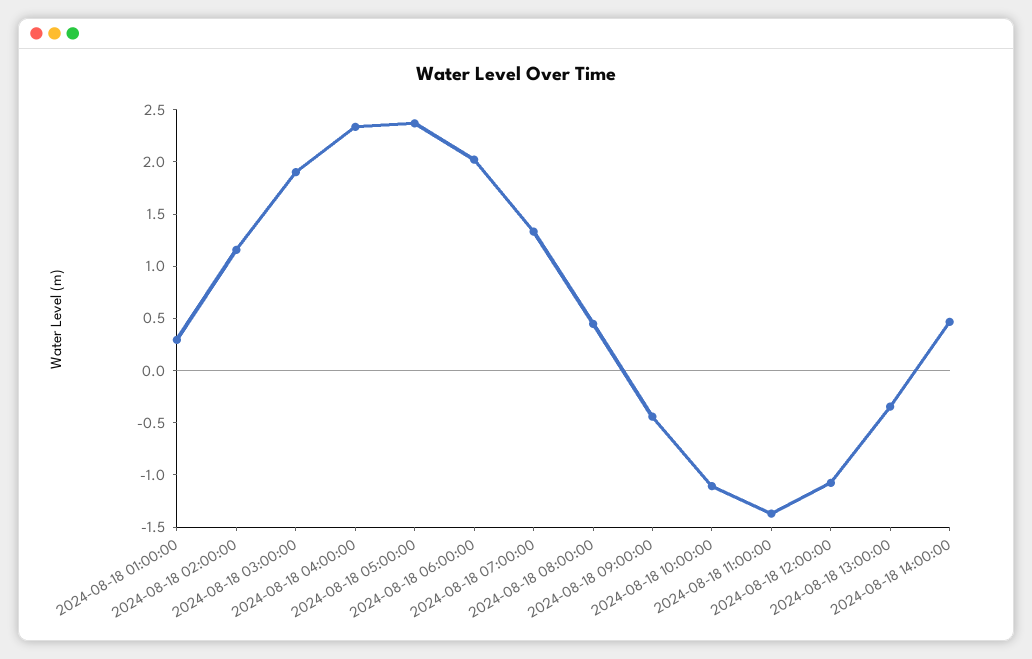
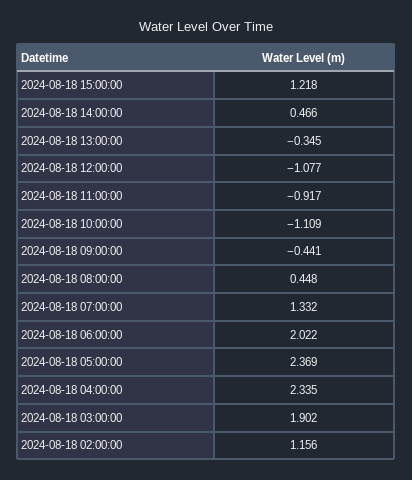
2024-08-18 01:00:00: 0.3 -> none
2024-08-18 11:00:00: -1.4 -> -0.917
2024-08-18 15:00:00: none -> 1.218

